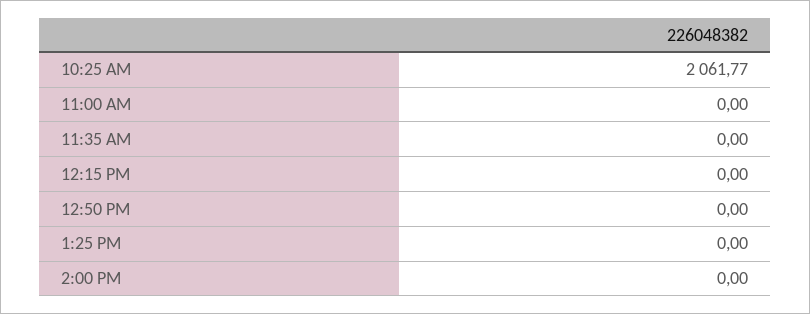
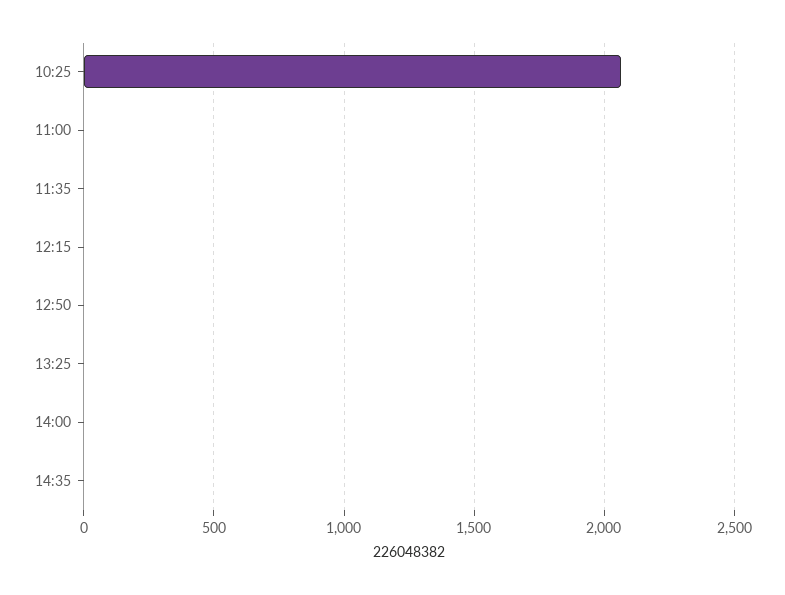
14:35: none -> 0

